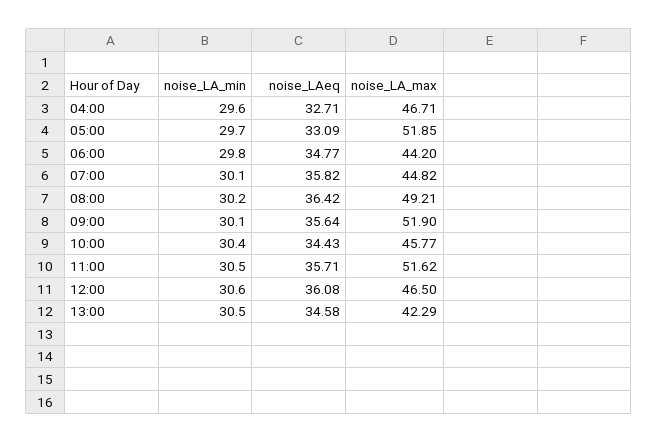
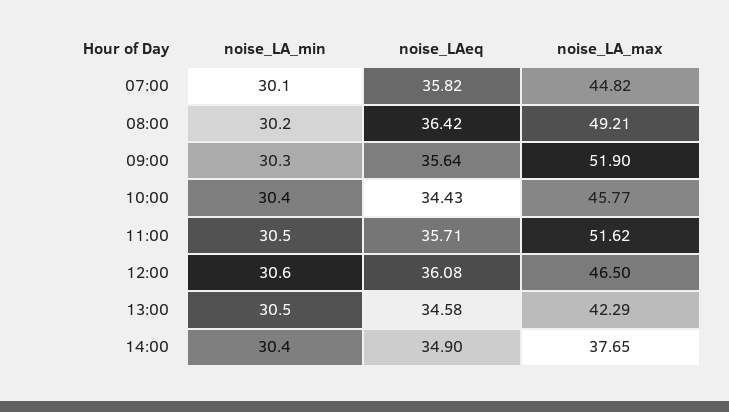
noise_LA_min, 04:00: 29.6 -> none
noise_LAeq, 04:00: 32.71 -> none
noise_LA_max, 04:00: 46.71 -> none
noise_LA_min, 05:00: 29.7 -> none
noise_LAeq, 05:00: 33.09 -> none
noise_LA_max, 05:00: 51.85 -> none
noise_LA_min, 06:00: 29.8 -> none
noise_LAeq, 06:00: 34.77 -> none
noise_LA_max, 06:00: 44.2 -> none
noise_LA_min, 09:00: 30.1 -> 30.3
noise_LA_min, 14:00: none -> 30.4
noise_LAeq, 14:00: none -> 34.9
noise_LA_max, 14:00: none -> 37.65

